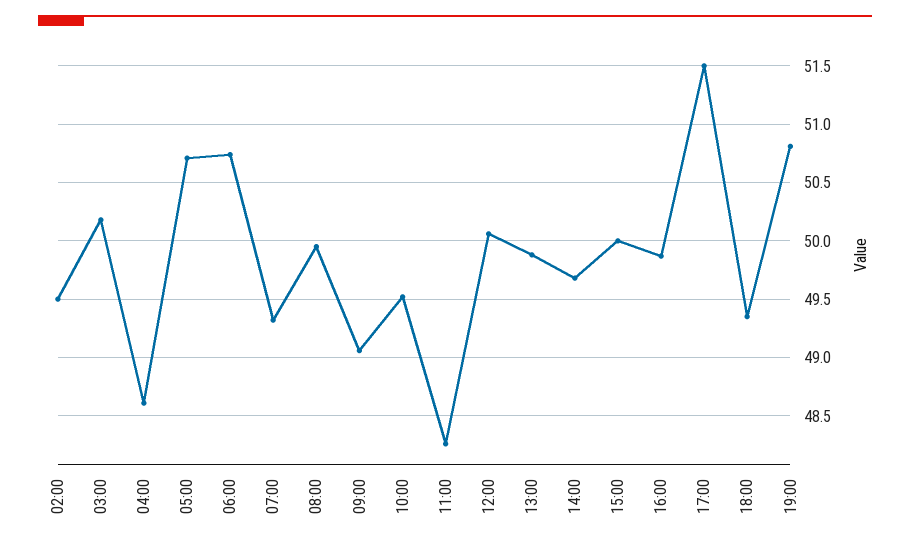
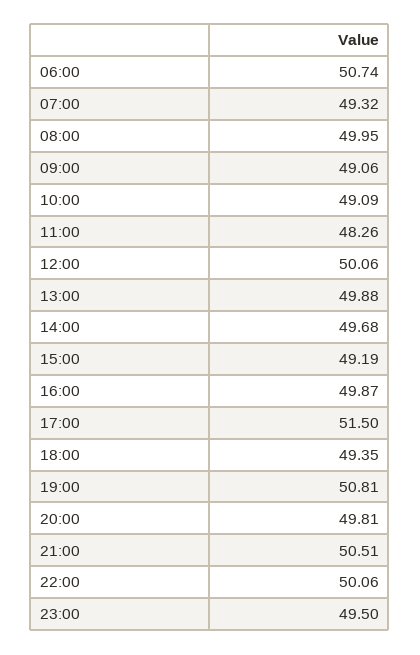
02:00: 49.5 -> none
03:00: 50.2 -> none
04:00: 48.6 -> none
05:00: 50.7 -> none
10:00: 49.5 -> 49.09
15:00: 50 -> 49.19
20:00: none -> 49.81
21:00: none -> 50.51
22:00: none -> 50.06
23:00: none -> 49.5

